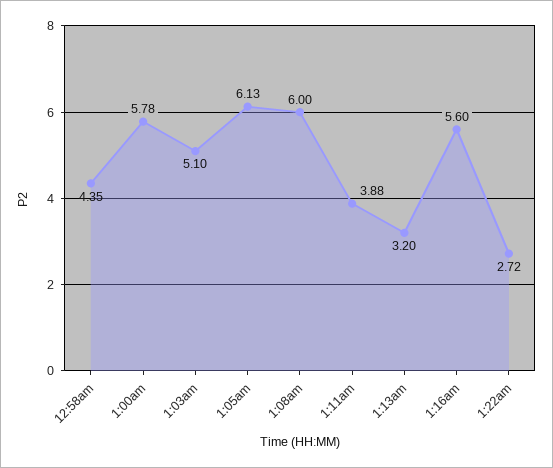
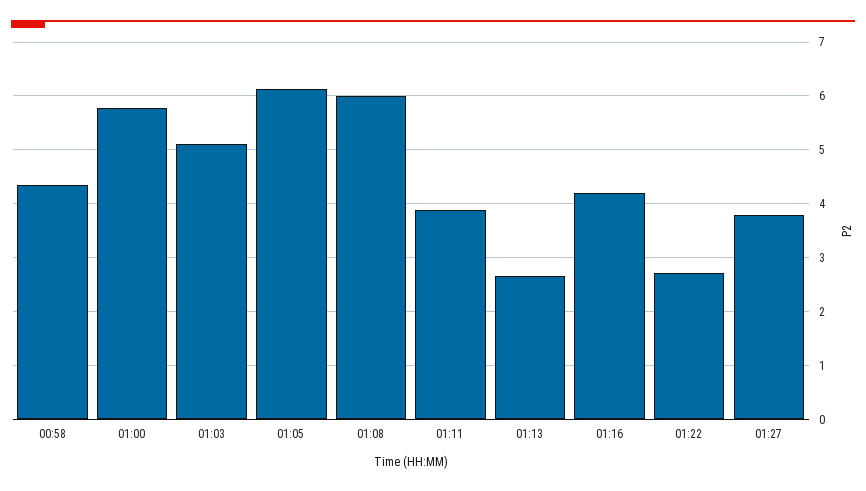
1:13am: 3.2 -> 2.6
1:16am: 5.6 -> 4.2
01:27: none -> 3.8

